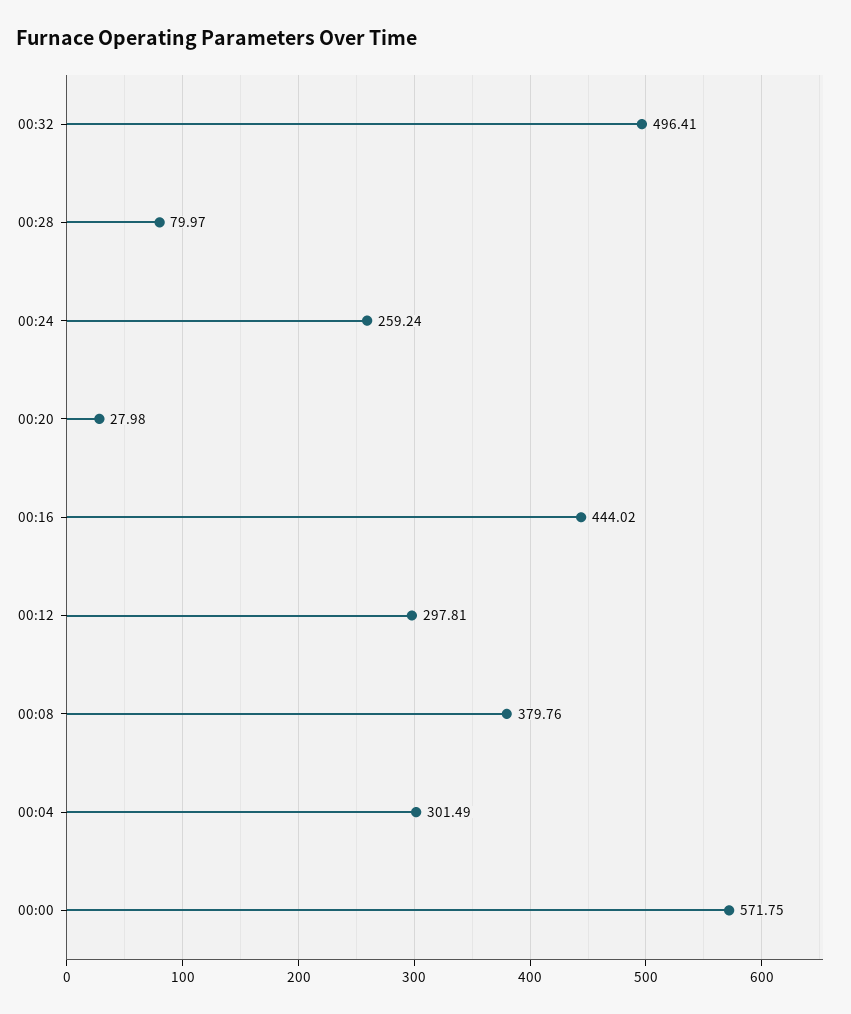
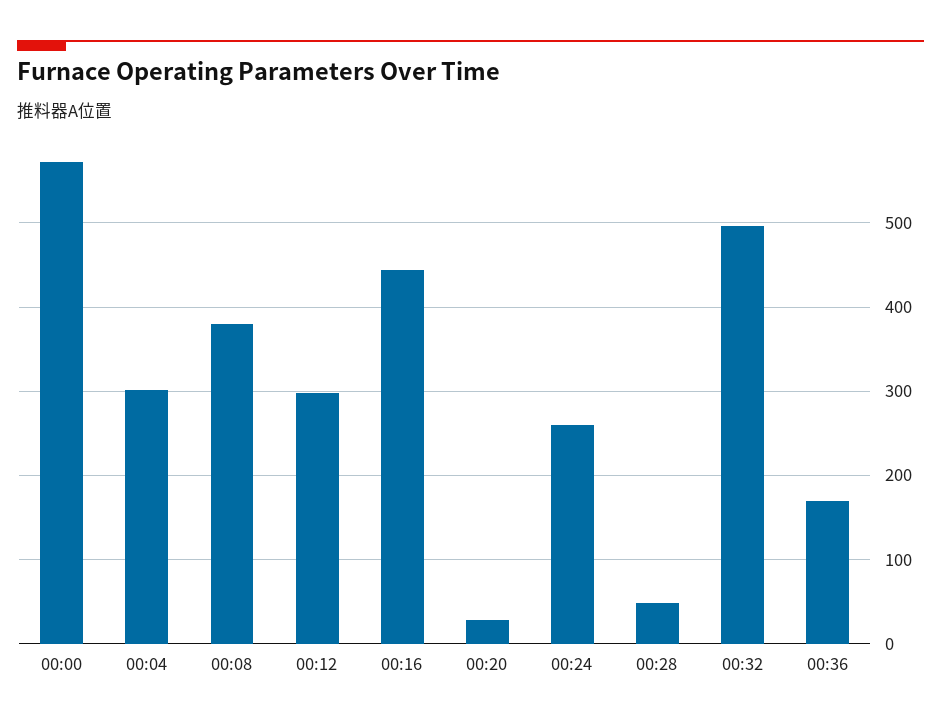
00:28: 79.97 -> 50
00:36: none -> 170

